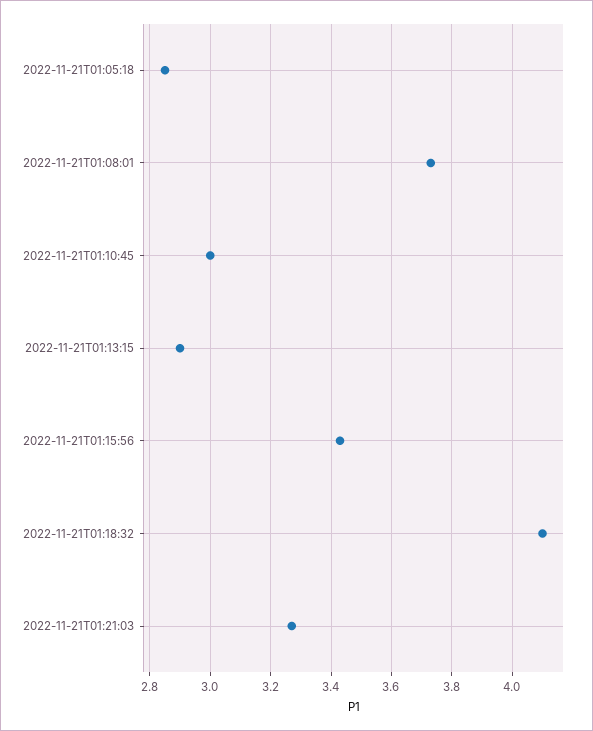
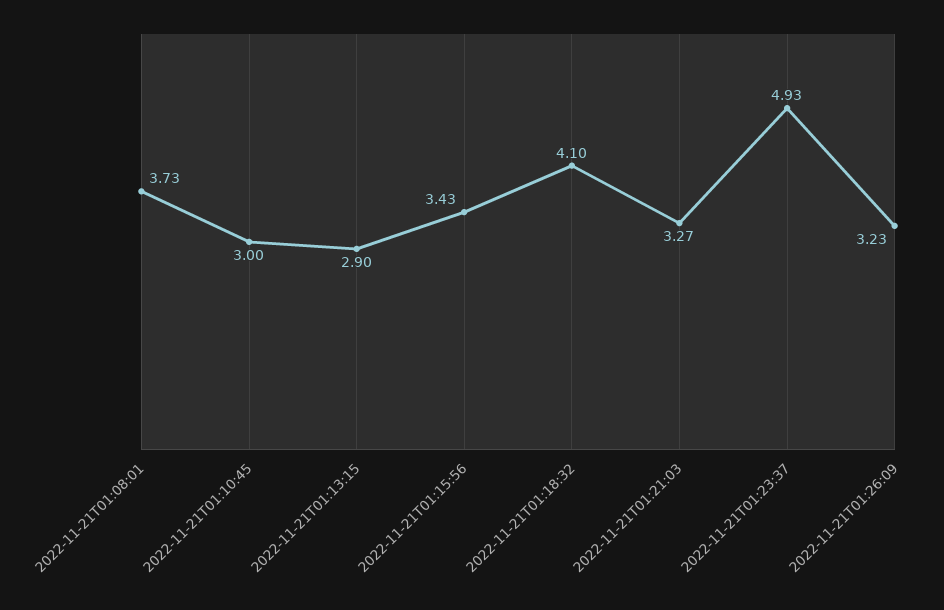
2022-11-21T01:05:18: 2.85 -> none
2022-11-21T01:23:37: none -> 4.93
2022-11-21T01:26:09: none -> 3.23

